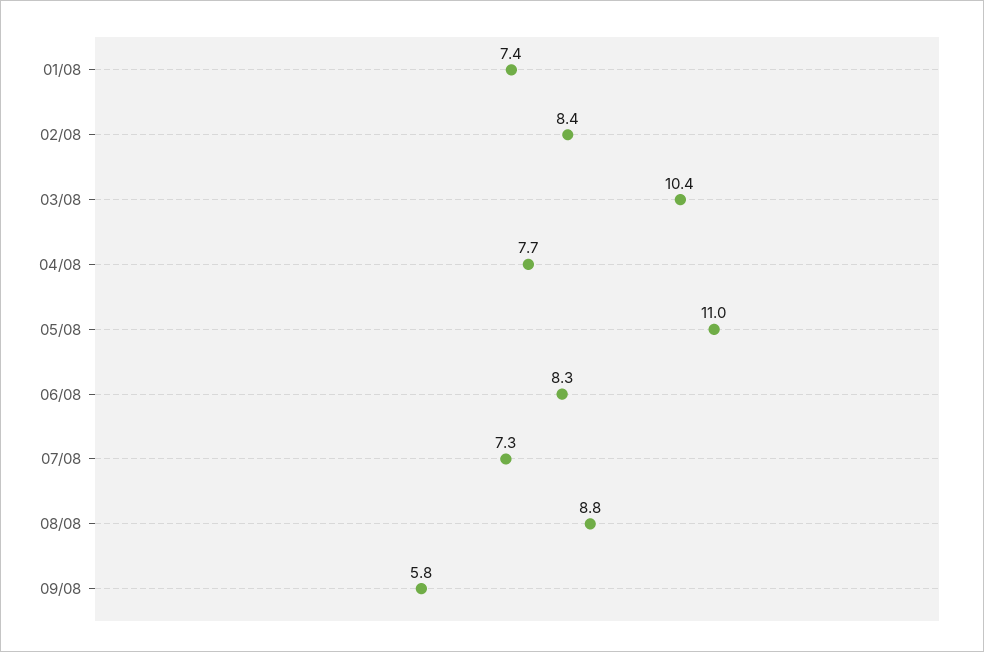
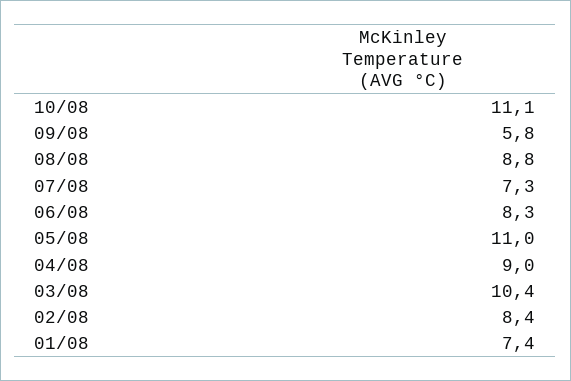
04/08: 7.7 -> 9
10/08: none -> 11.1

